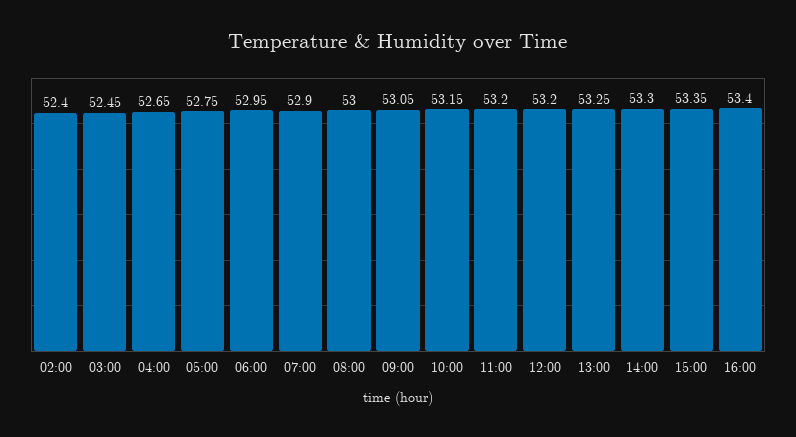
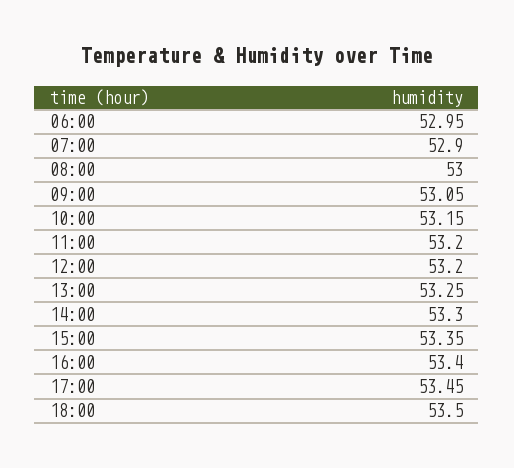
02:00: 52.4 -> none
03:00: 52.45 -> none
04:00: 52.65 -> none
05:00: 52.75 -> none
17:00: none -> 53.45
18:00: none -> 53.5

